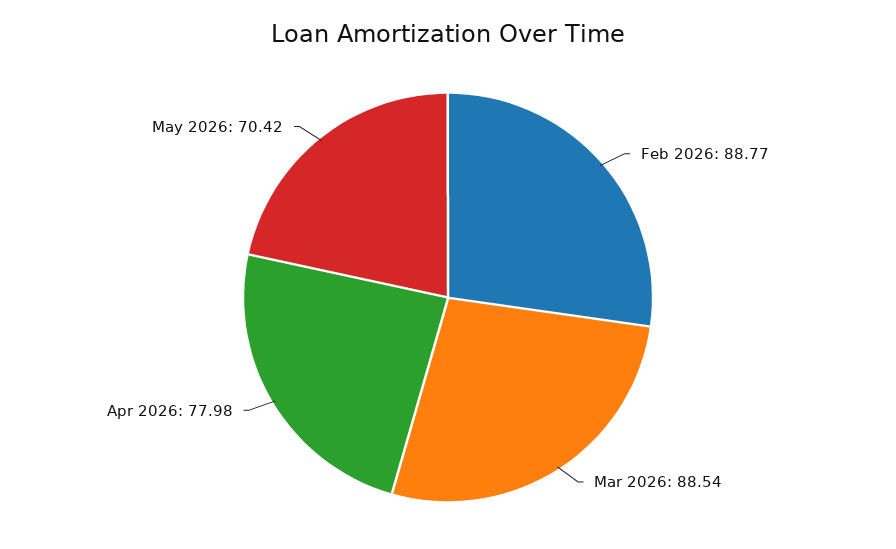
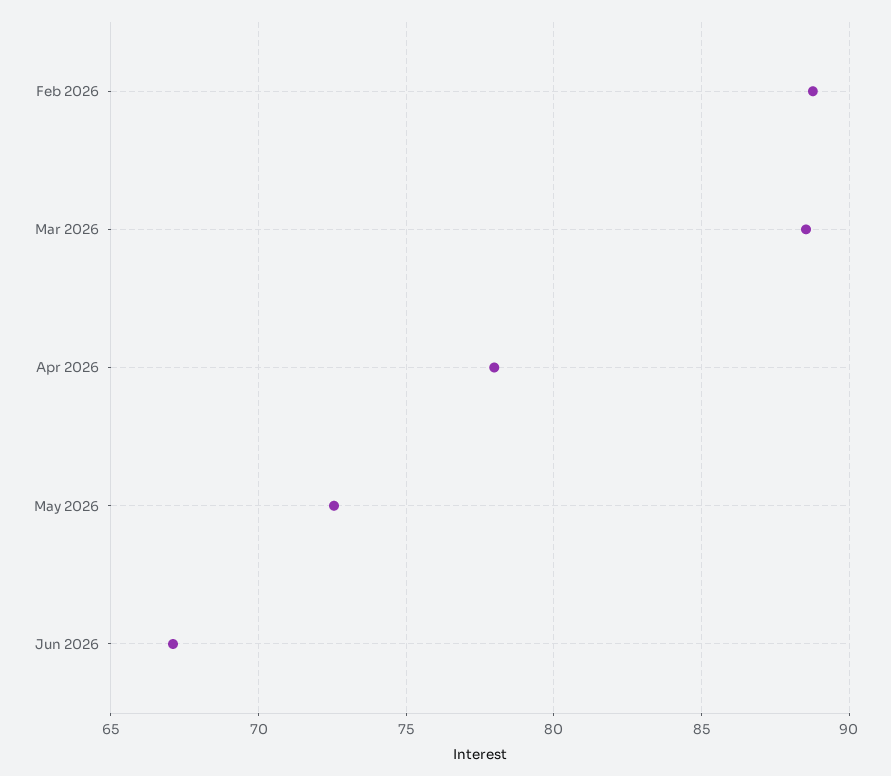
May 2026: 70.42 -> 72.5
Jun 2026: none -> 67

